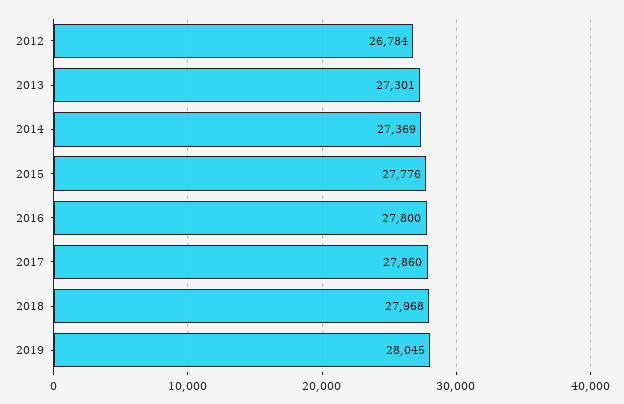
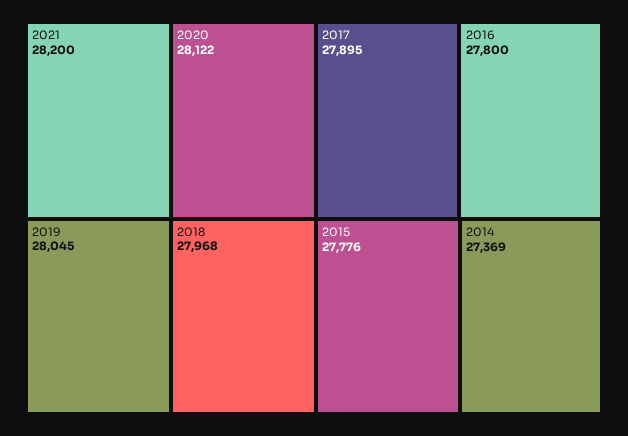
2012: 26784 -> none
2013: 27301 -> none
2017: 27860 -> 27895
2021: none -> 28200
2020: none -> 28122

